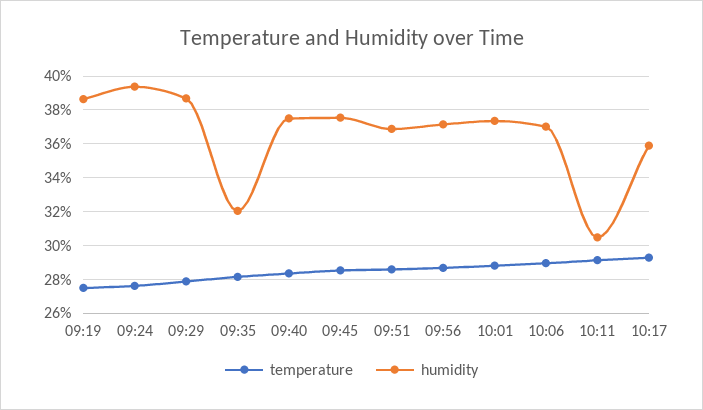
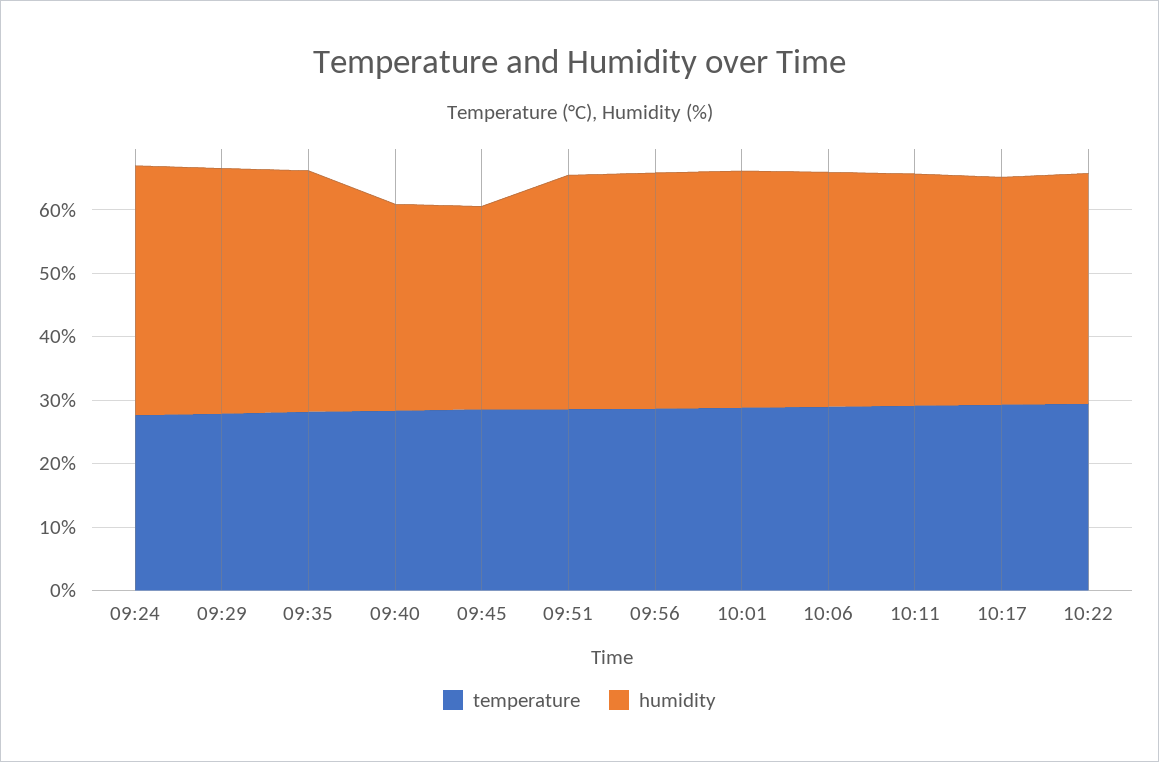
temperature, 09:19: 27.5 -> none
humidity, 09:19: 38.5 -> none
humidity, 09:35: 32 -> 38
humidity, 09:40: 37.5 -> 32
humidity, 09:45: 37.5 -> 32
humidity, 10:11: 30.5 -> 36
temperature, 10:22: none -> 30
humidity, 10:22: none -> 36

